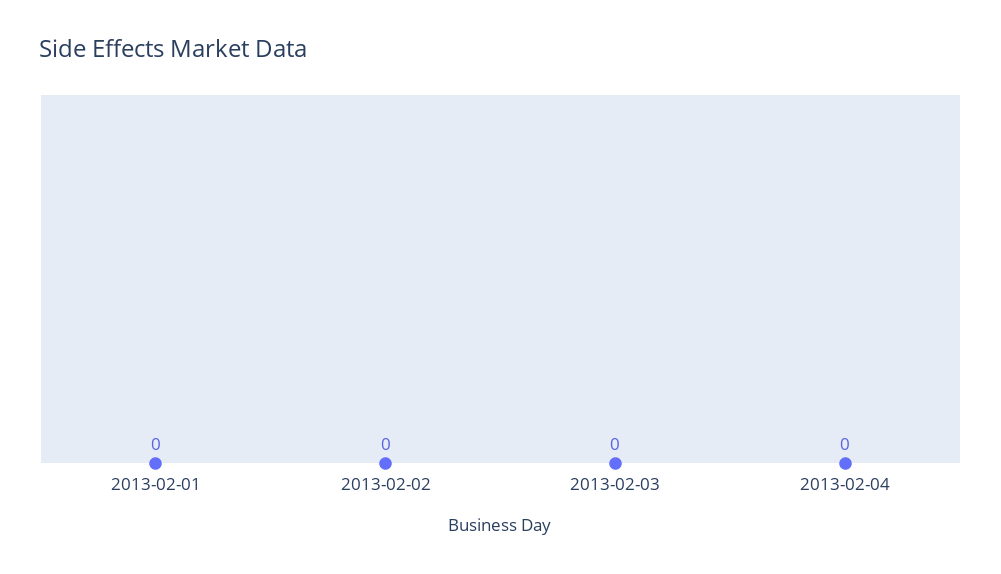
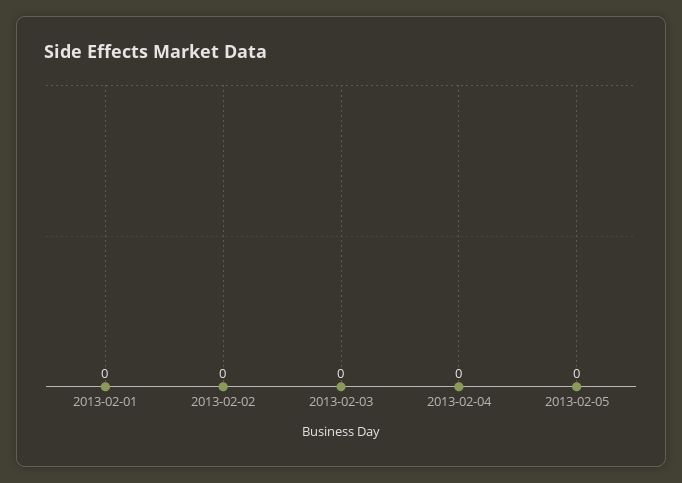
2013-02-05: none -> 0

